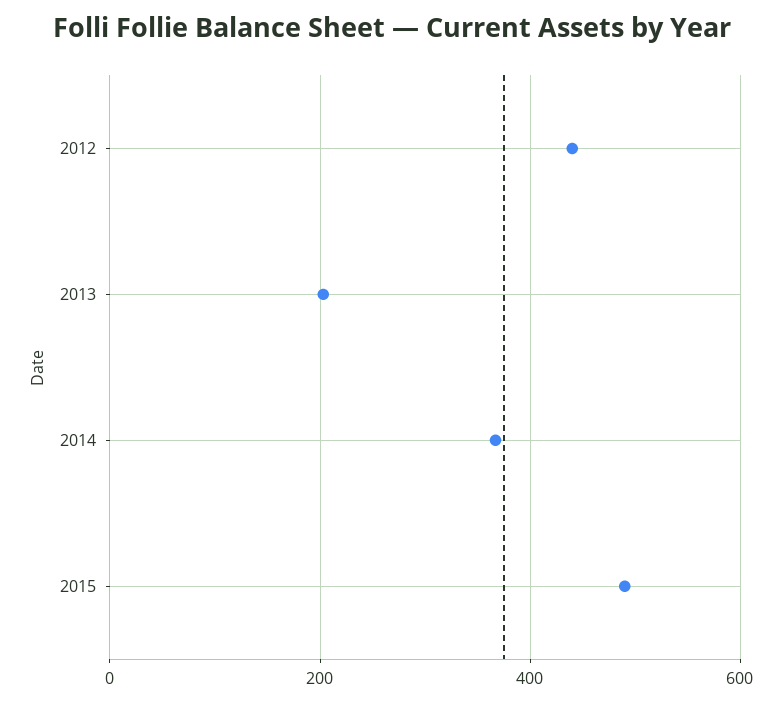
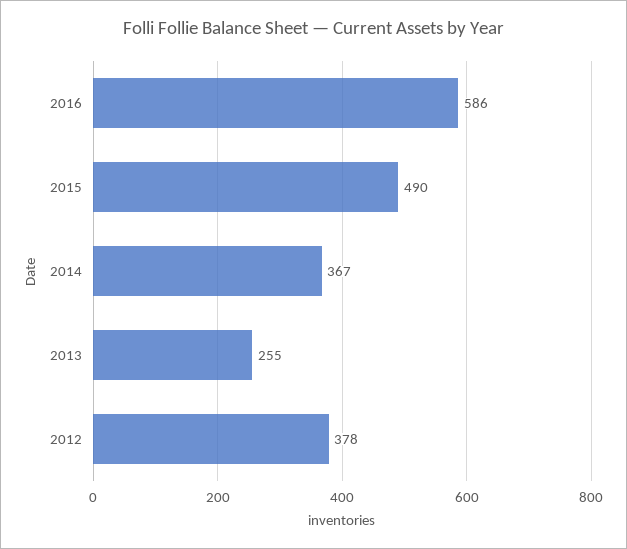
2012: 440 -> 378
2013: 200 -> 255
2016: none -> 586

